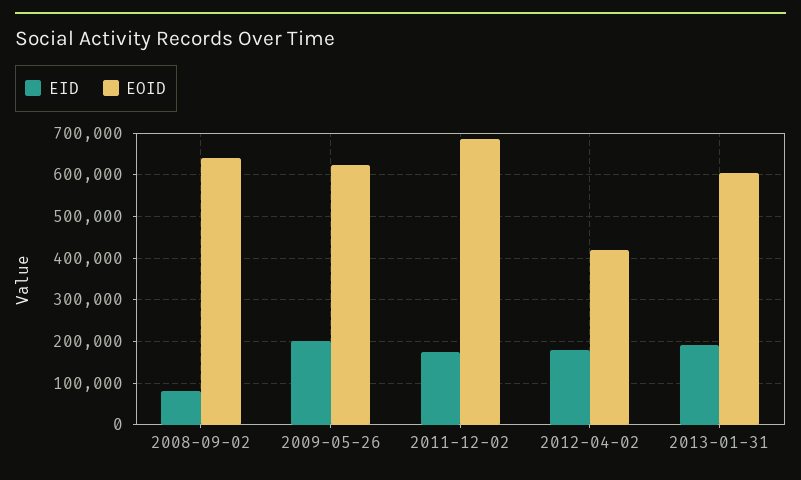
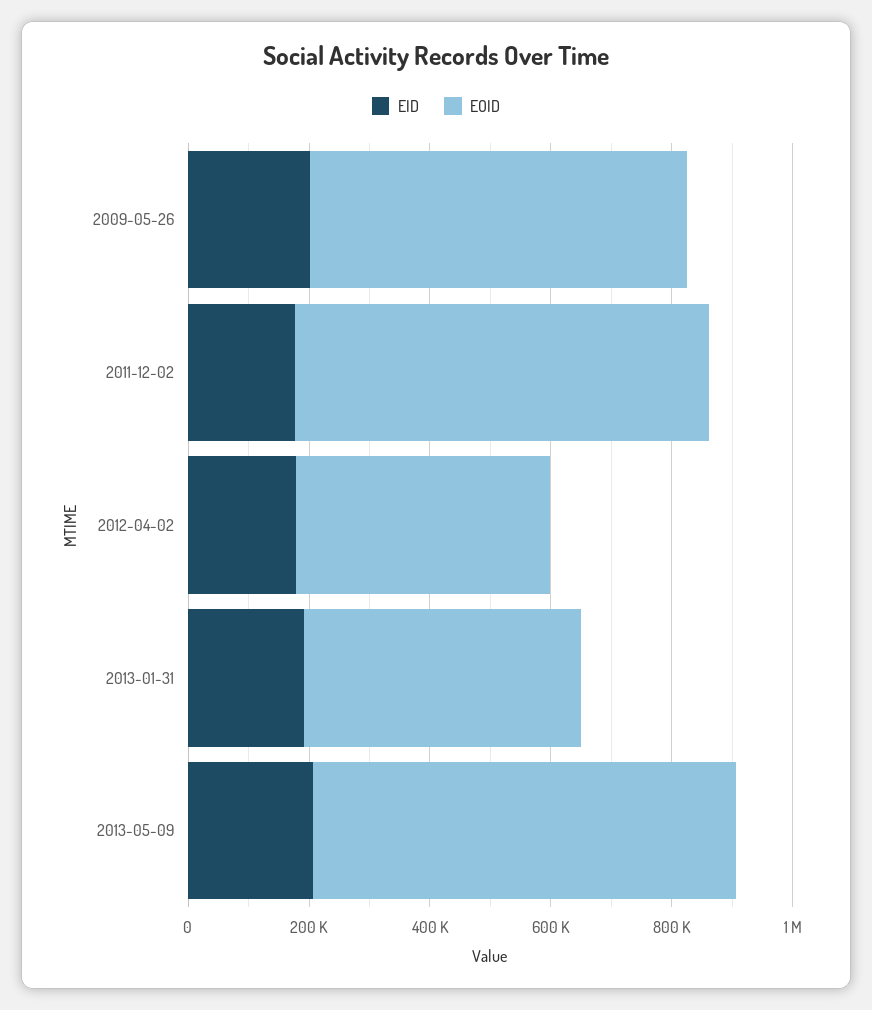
EID, 2008-09-02: 80000 -> none
EOID, 2008-09-02: 640000 -> none
EOID, 2013-01-31: 600000 -> 450000
EID, 2013-05-09: none -> 200000
EOID, 2013-05-09: none -> 700000

